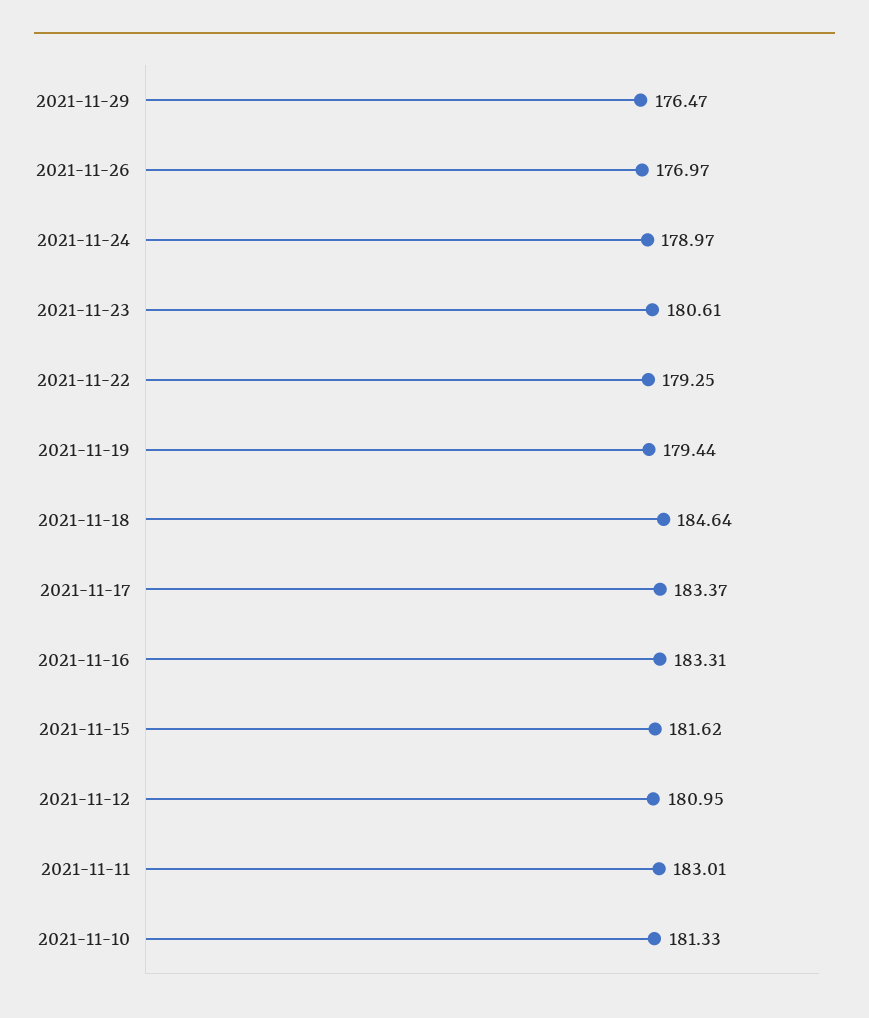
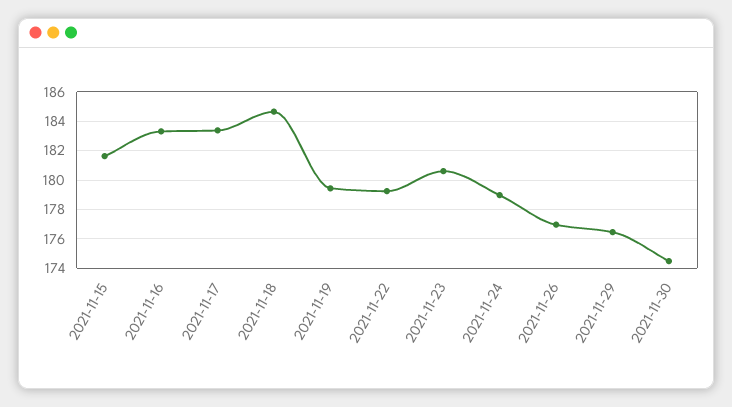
2021-11-12: 180.95 -> none
2021-11-11: 183.01 -> none
2021-11-10: 181.33 -> none
2021-11-30: none -> 174.5

